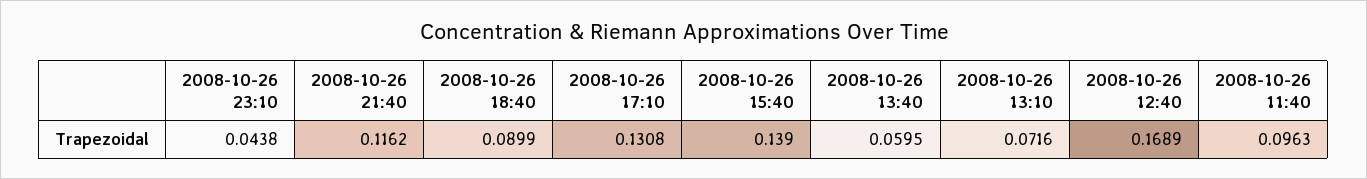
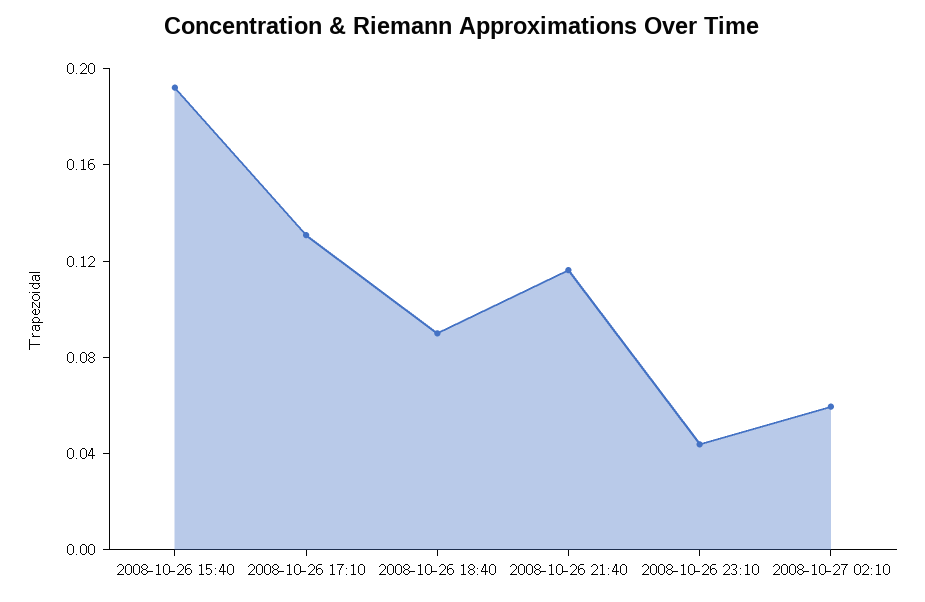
2008-10-26 15:40: 0.139 -> 0.19
2008-10-26 13:40: 0.0595 -> none
2008-10-26 13:10: 0.0716 -> none
2008-10-26 12:40: 0.1689 -> none
2008-10-26 11:40: 0.0963 -> none
2008-10-27 02:10: none -> 0.06

